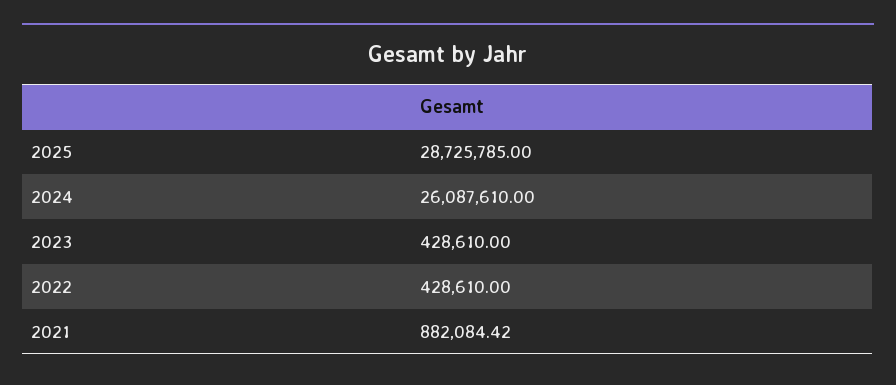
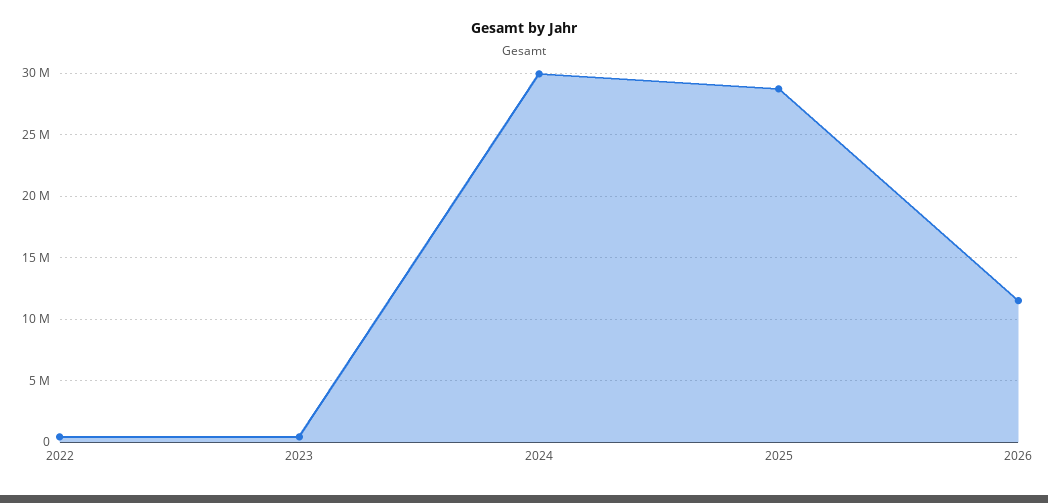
2024: 26087610 -> 30000000
2021: 882084.42 -> none
2026: none -> 11500000

